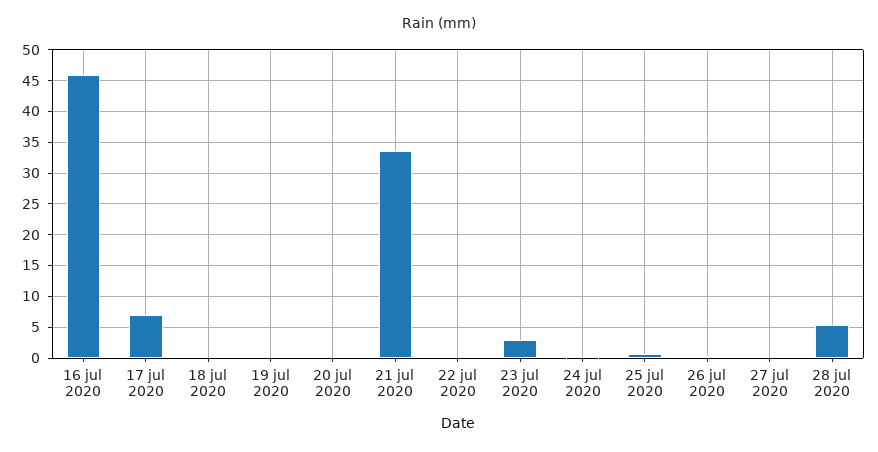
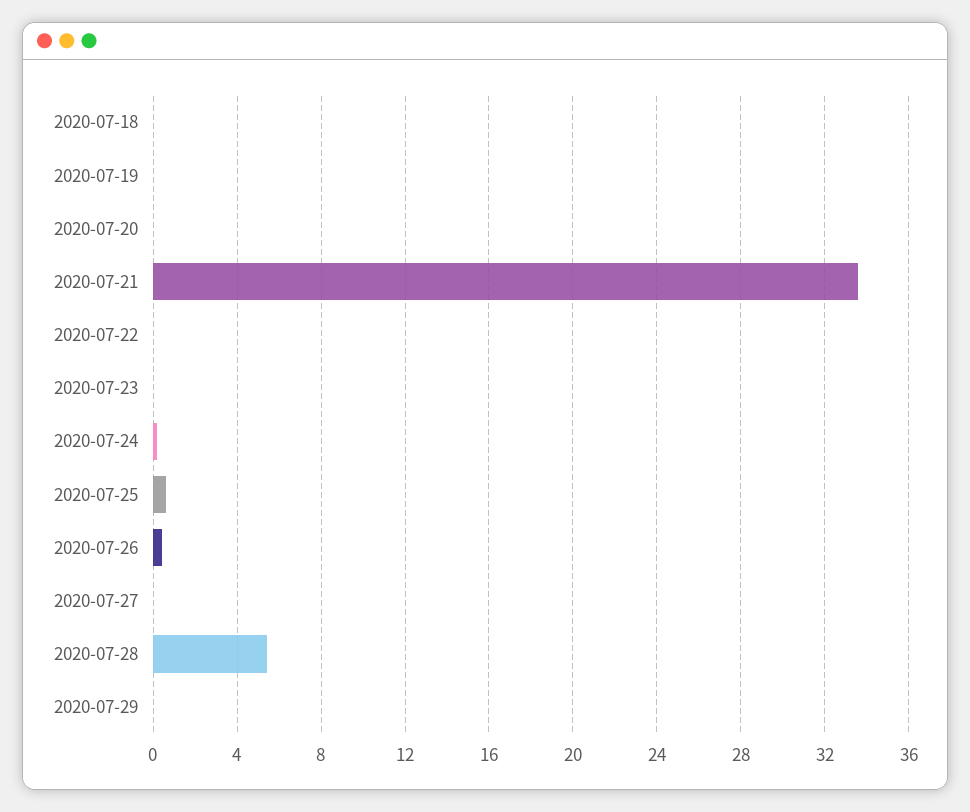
16 jul 2020: 46 -> none
17 jul 2020: 7 -> none
23 jul 2020: 3 -> 0
2020-07-29: none -> 0

